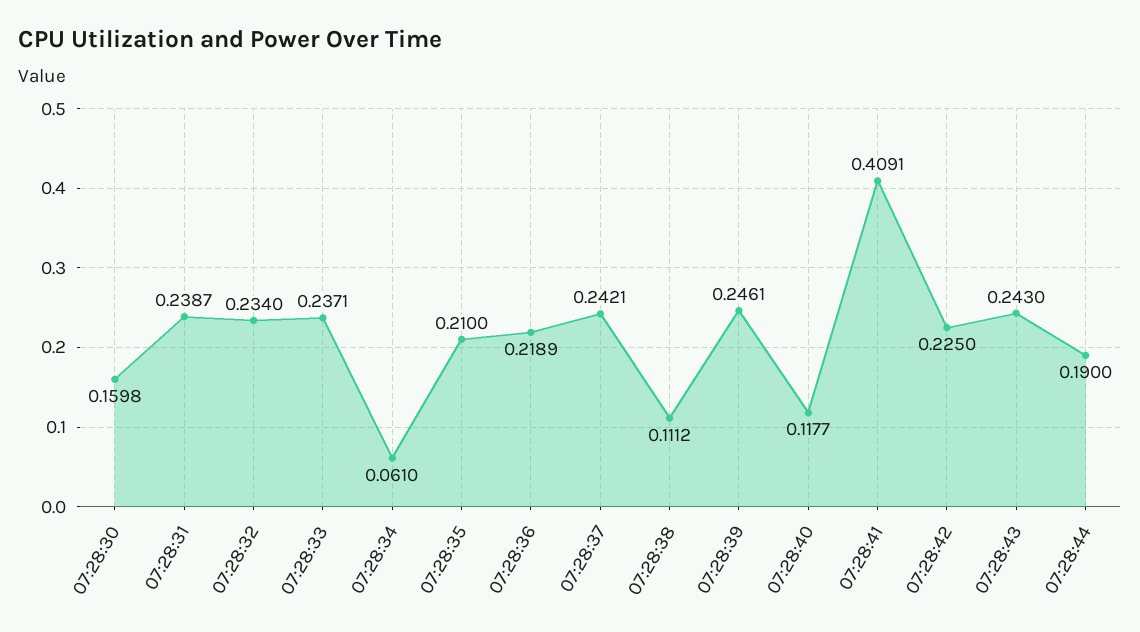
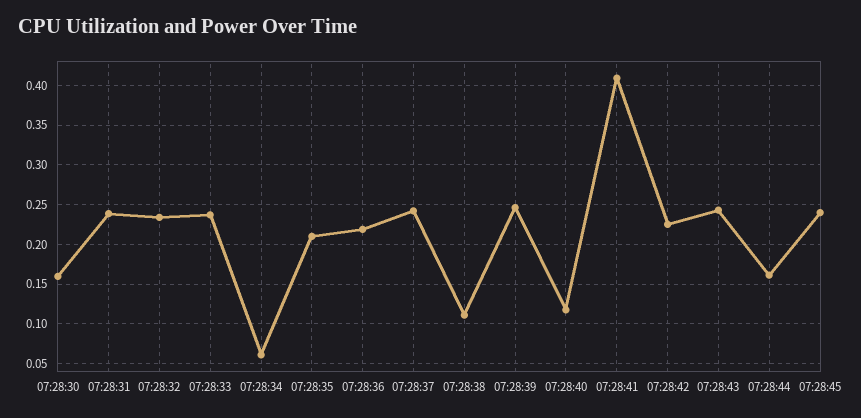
07:28:44: 0.19 -> 0.16
07:28:45: none -> 0.24

